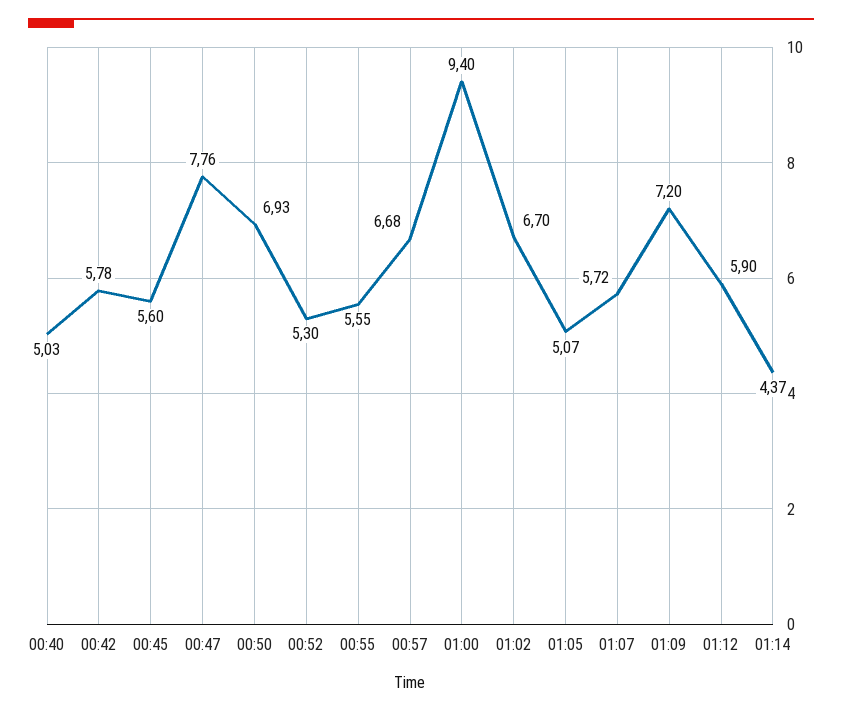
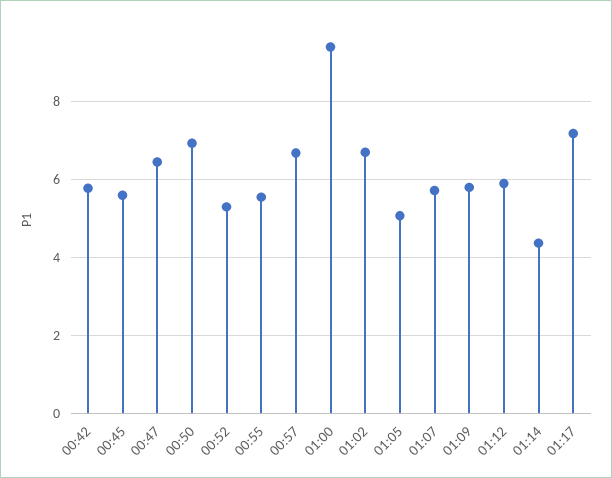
00:40: 5.03 -> none
00:47: 7.76 -> 6.4
01:09: 7.2 -> 5.8
01:17: none -> 7.2

